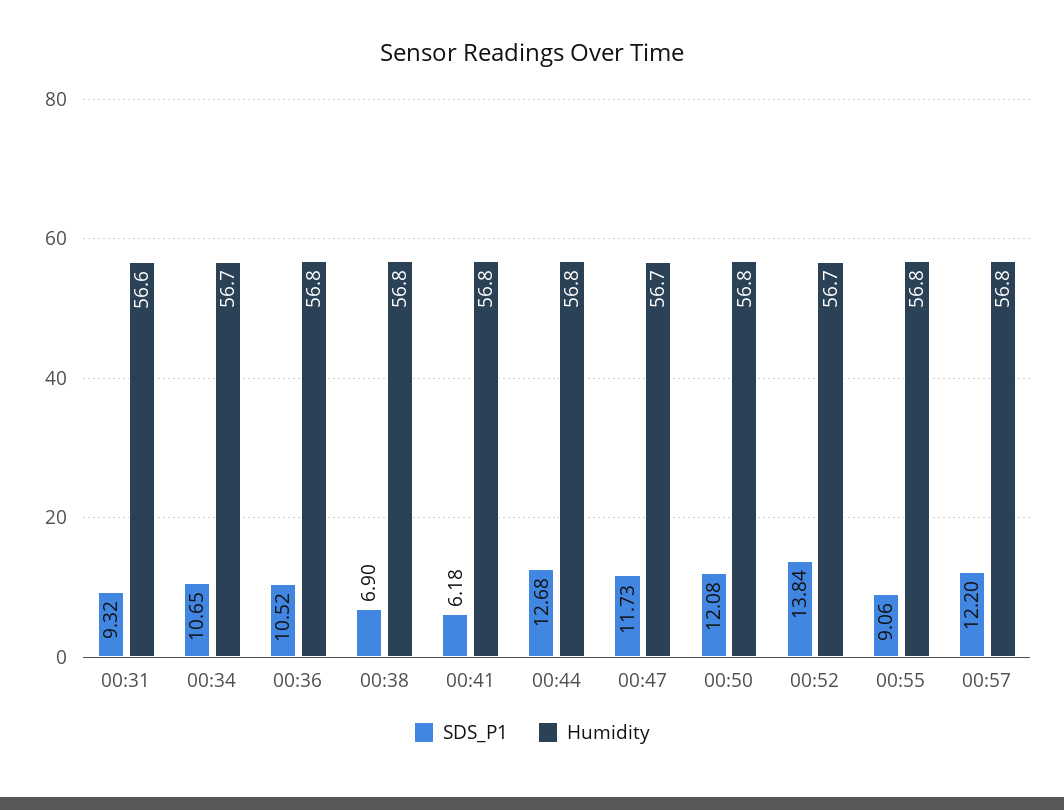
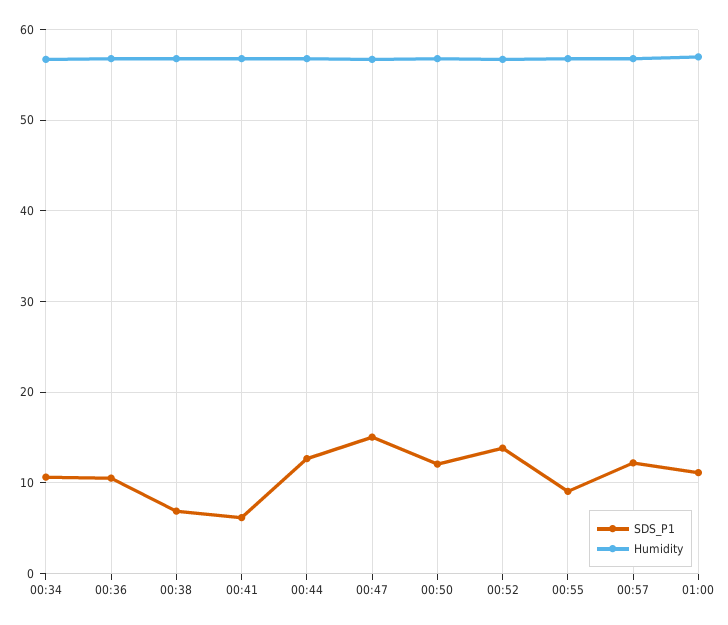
SDS_P1, 00:31: 9.32 -> none
Humidity, 00:31: 56.6 -> none
SDS_P1, 00:47: 11.73 -> 15
SDS_P1, 01:00: none -> 11
Humidity, 01:00: none -> 57

